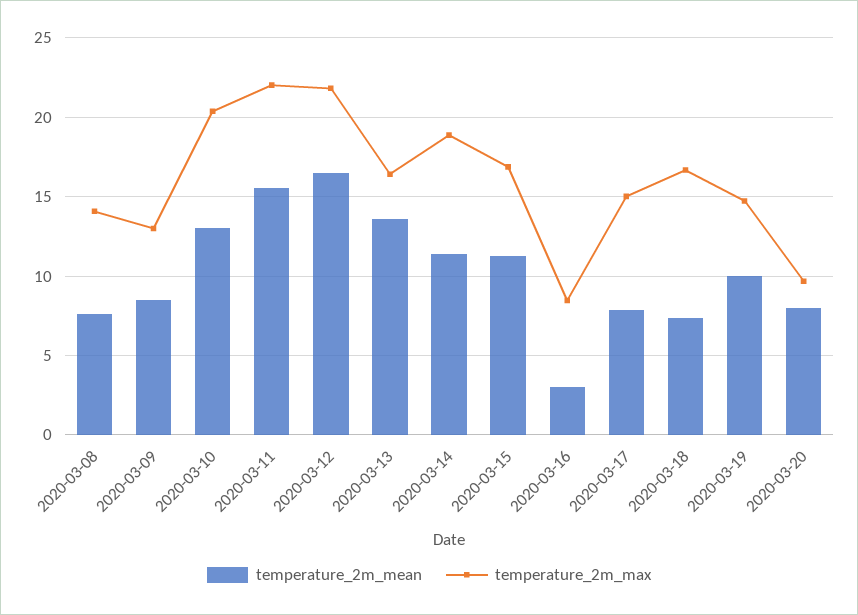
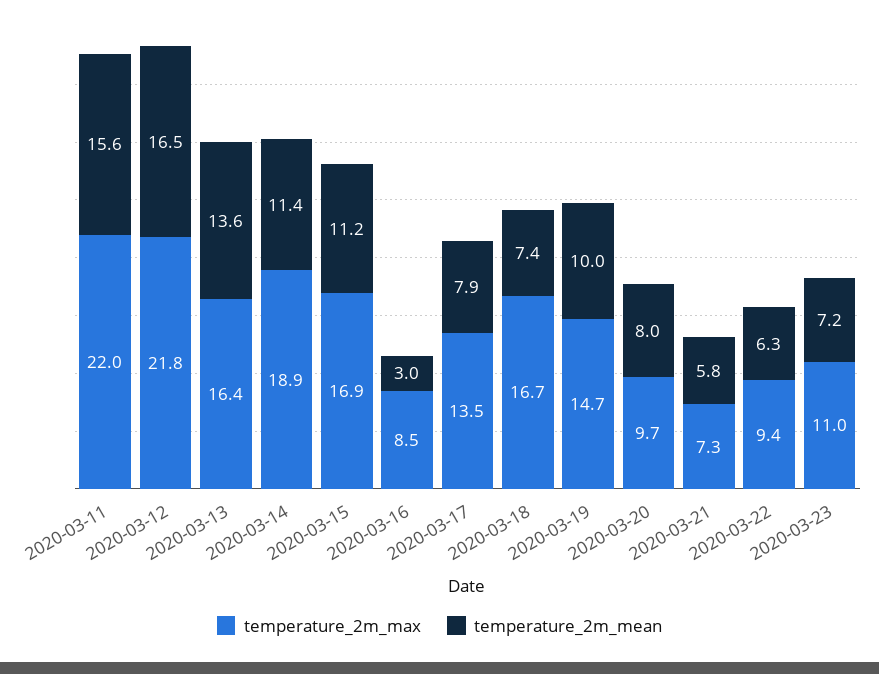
temperature_2m_mean, 2020-03-08: 7.5 -> none
temperature_2m_max, 2020-03-08: 14 -> none
temperature_2m_mean, 2020-03-09: 8.5 -> none
temperature_2m_max, 2020-03-09: 13 -> none
temperature_2m_mean, 2020-03-10: 13 -> none
temperature_2m_max, 2020-03-10: 20.5 -> none
temperature_2m_max, 2020-03-17: 15 -> 13.5
temperature_2m_max, 2020-03-21: none -> 7.3
temperature_2m_mean, 2020-03-21: none -> 5.8
temperature_2m_max, 2020-03-22: none -> 9.4
temperature_2m_mean, 2020-03-22: none -> 6.3
temperature_2m_max, 2020-03-23: none -> 11
temperature_2m_mean, 2020-03-23: none -> 7.2

